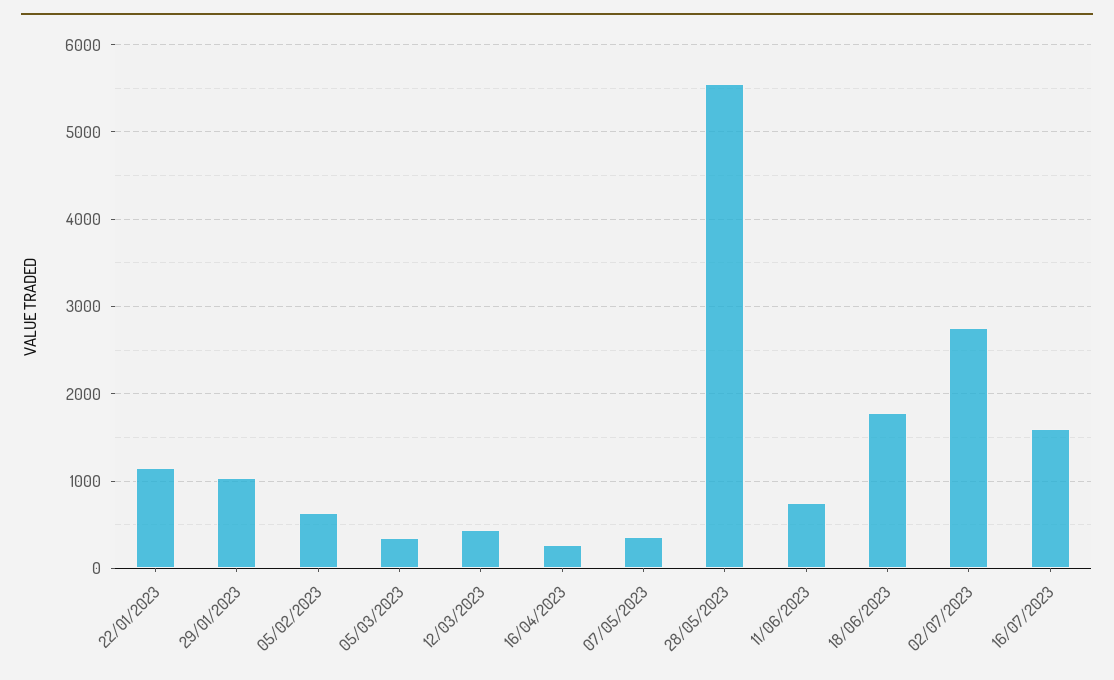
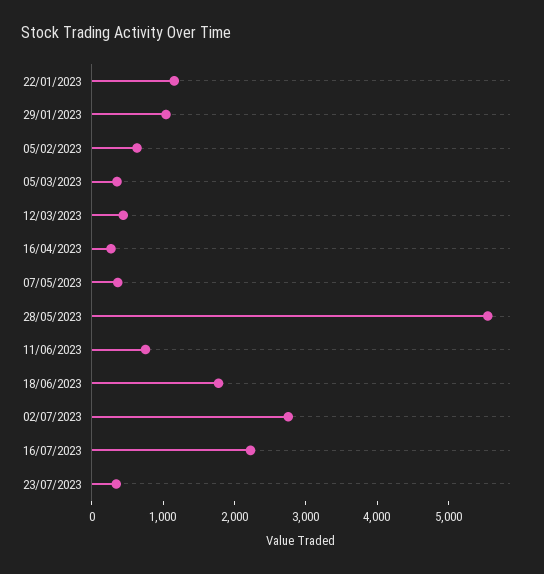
16/07/2023: 1600 -> 2200
23/07/2023: none -> 400

